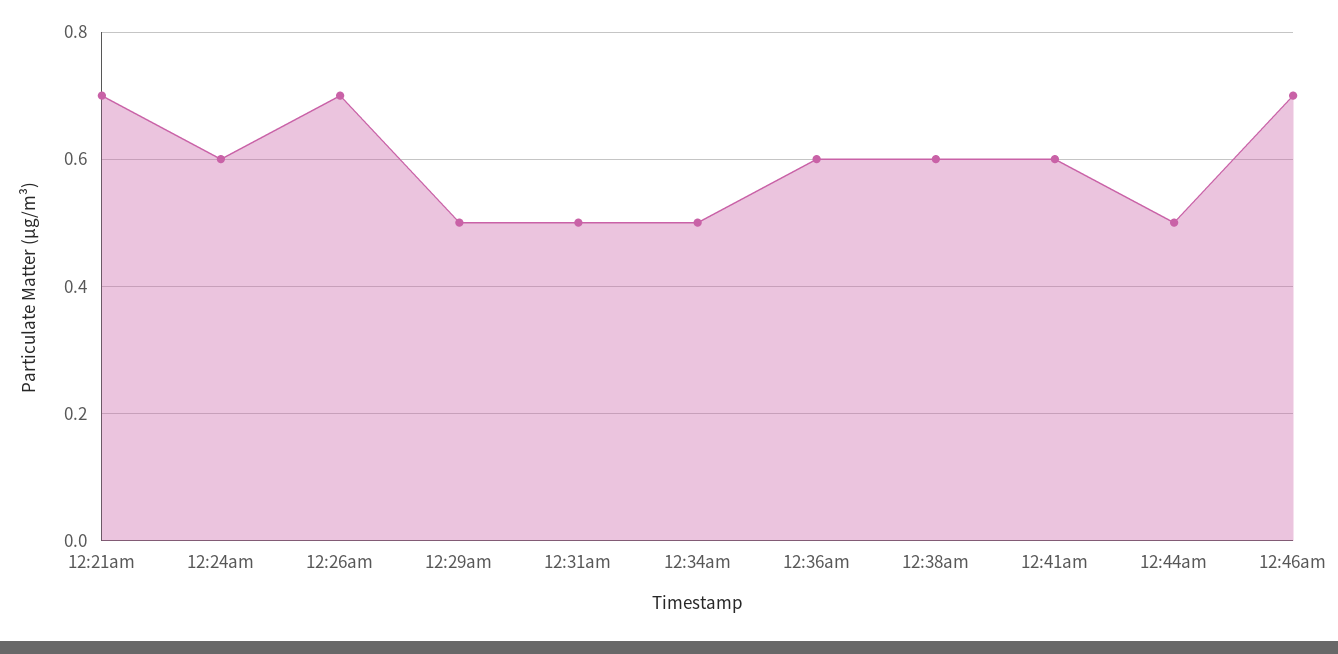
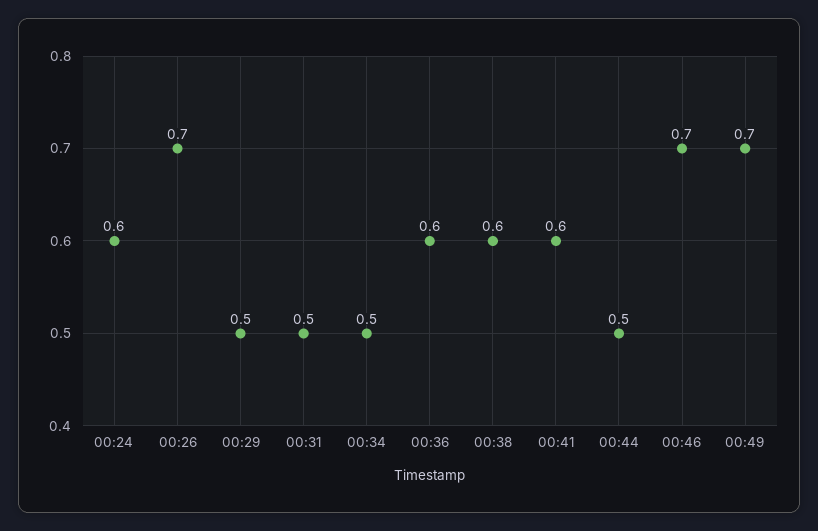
12:21am: 0.7 -> none
00:49: none -> 0.7

